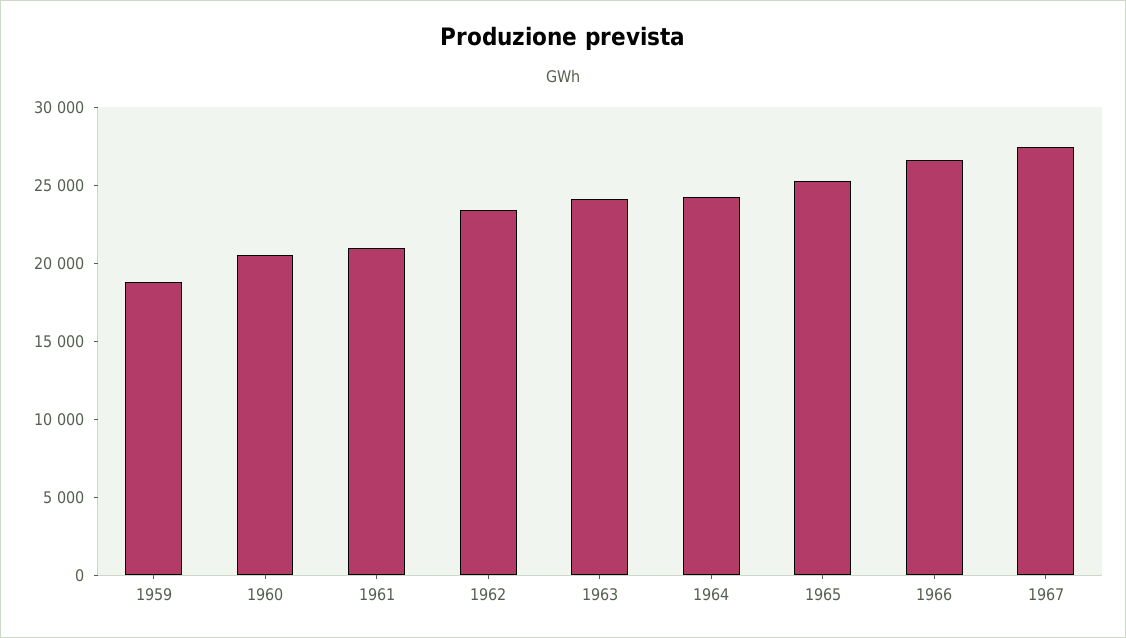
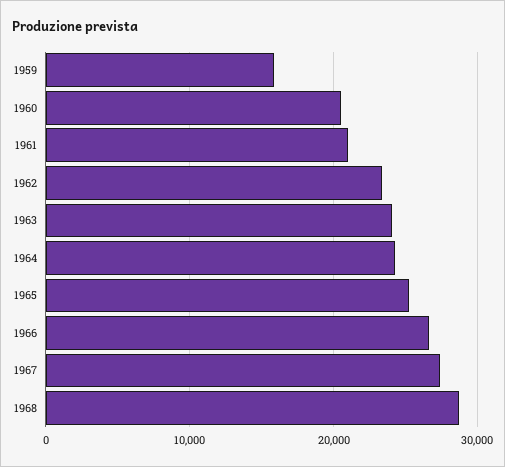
1959: 19000 -> 16000
1968: none -> 29000

